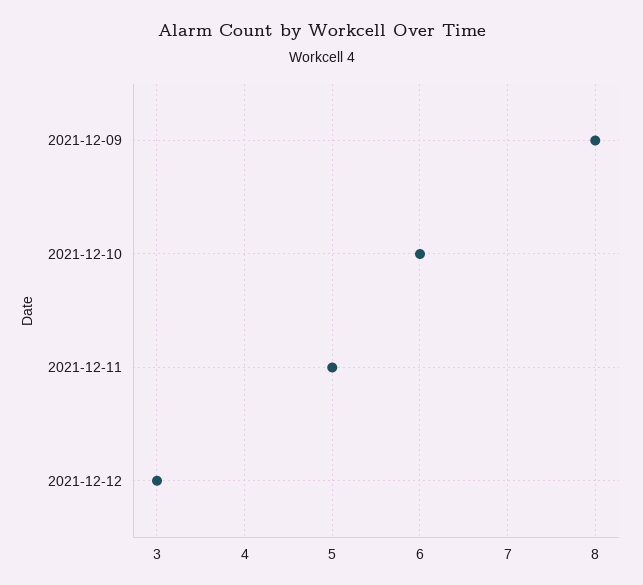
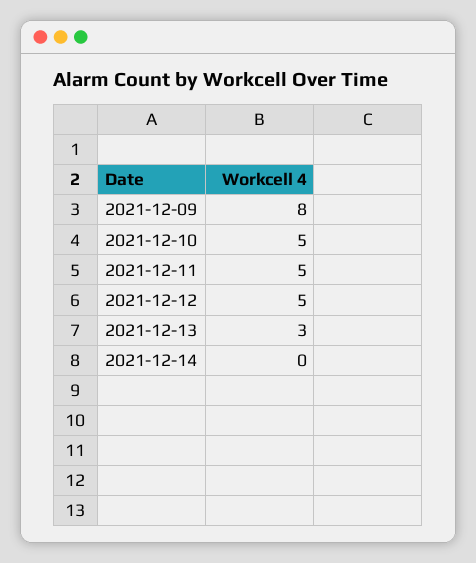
2021-12-10: 6 -> 5
2021-12-12: 3 -> 5
2021-12-13: none -> 3
2021-12-14: none -> 0

